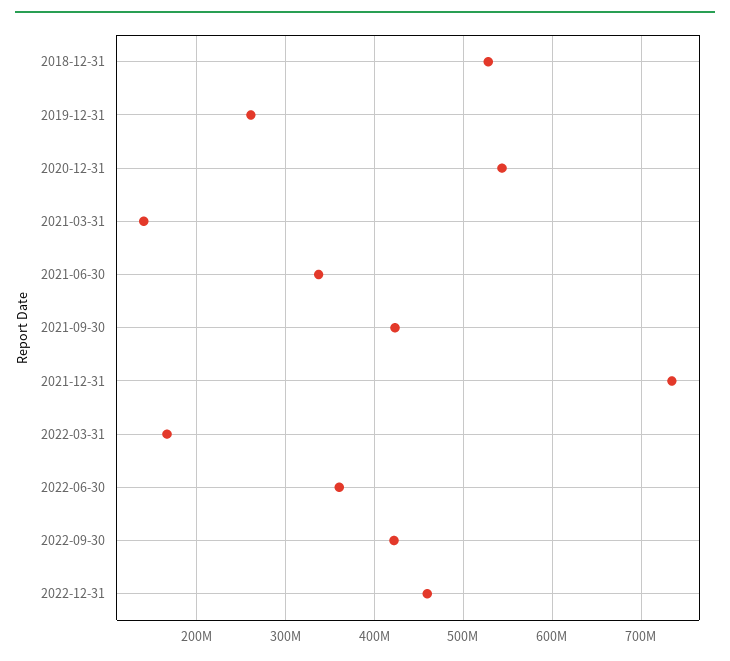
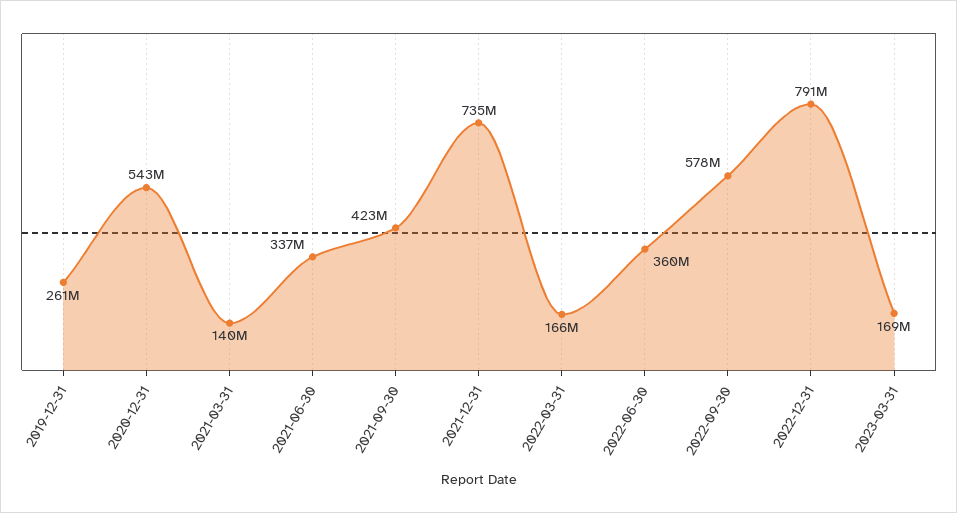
2018-12-31: 530000000 -> none
2022-09-30: 420000000 -> 578000000
2022-12-31: 460000000 -> 791000000
2023-03-31: none -> 169000000

